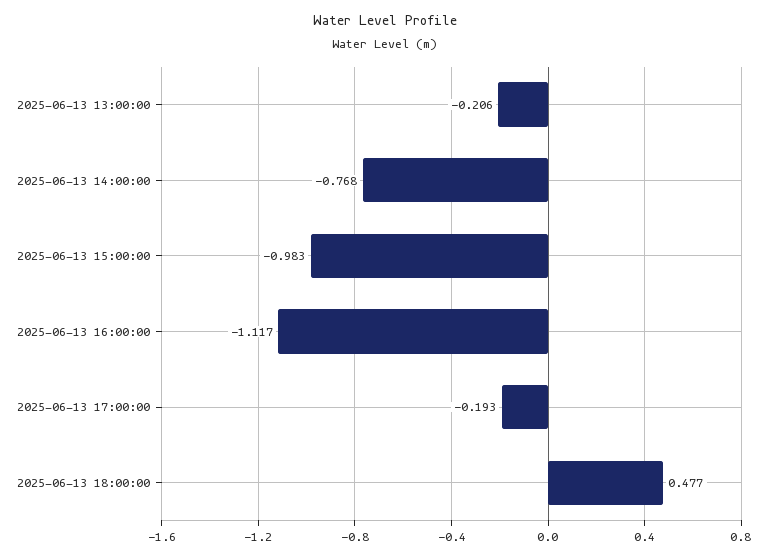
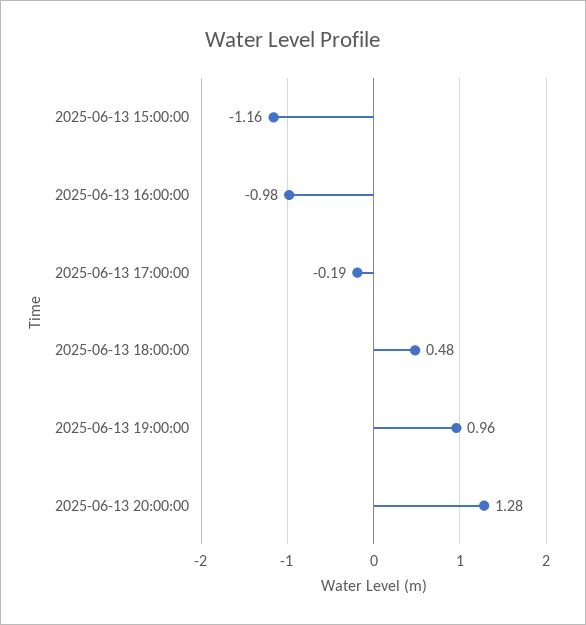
2025-06-13 13:00:00: -0.206 -> none
2025-06-13 14:00:00: -0.768 -> none
2025-06-13 15:00:00: -0.983 -> -1.16
2025-06-13 16:00:00: -1.117 -> -0.98
2025-06-13 19:00:00: none -> 0.96
2025-06-13 20:00:00: none -> 1.28

